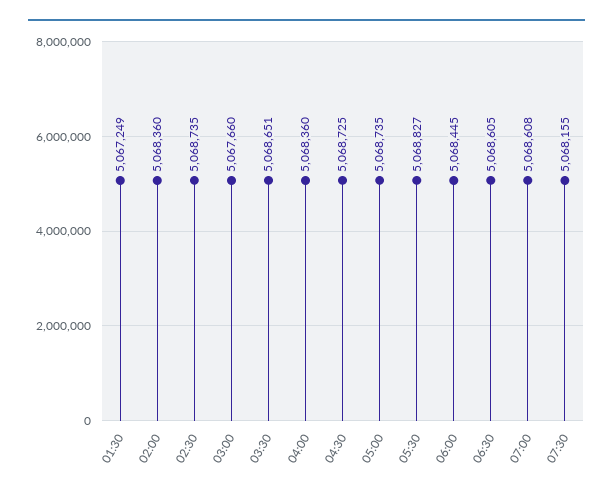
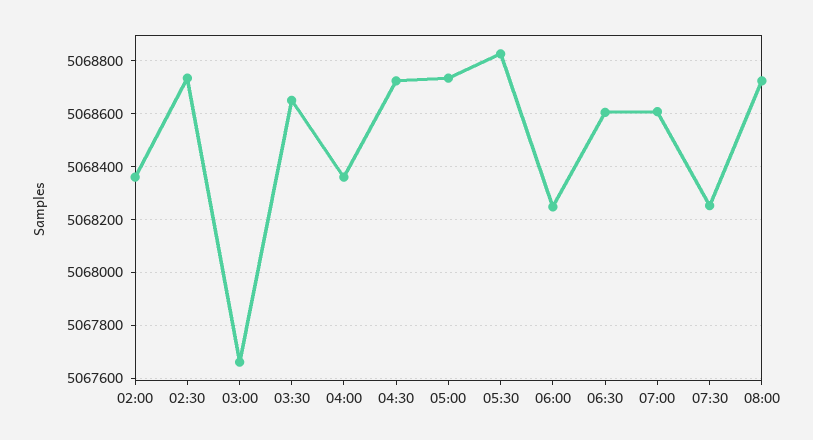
01:30: 5067249 -> none
06:00: 5068445 -> 5068250
07:30: 5068155 -> 5068250
08:00: none -> 5068725

